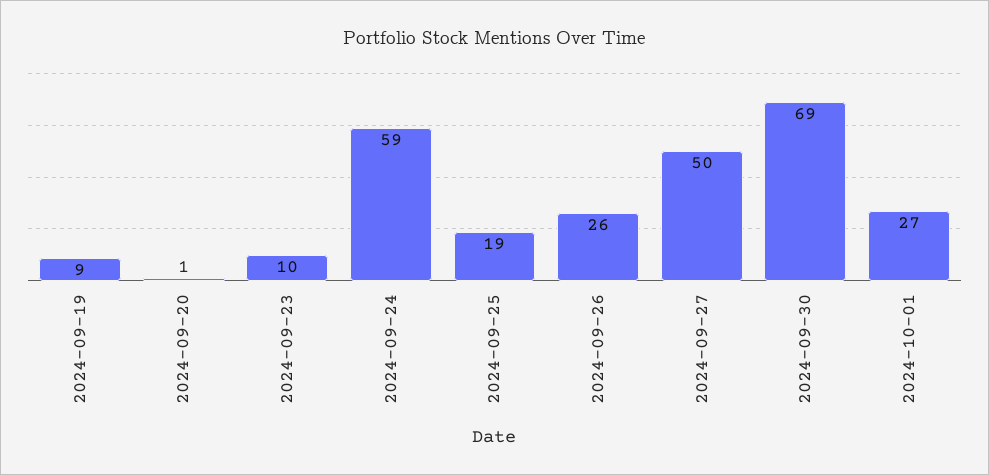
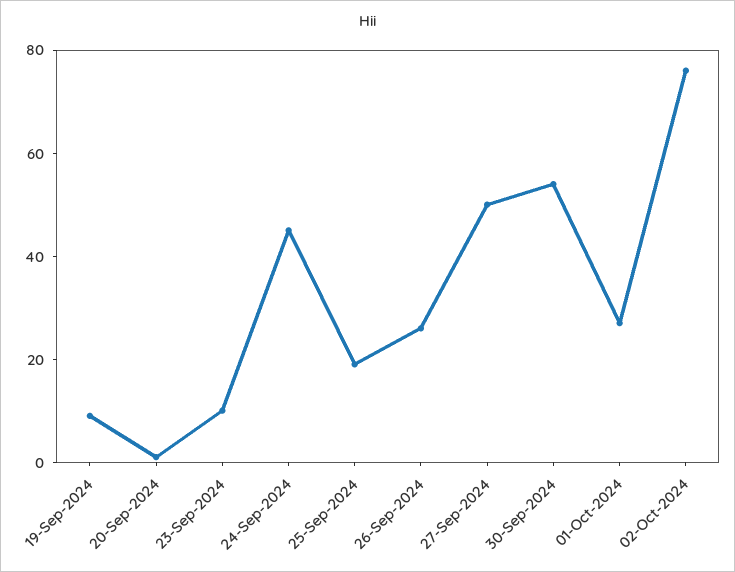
2024-09-24: 59 -> 45
2024-09-30: 69 -> 55
02-Oct-2024: none -> 75

